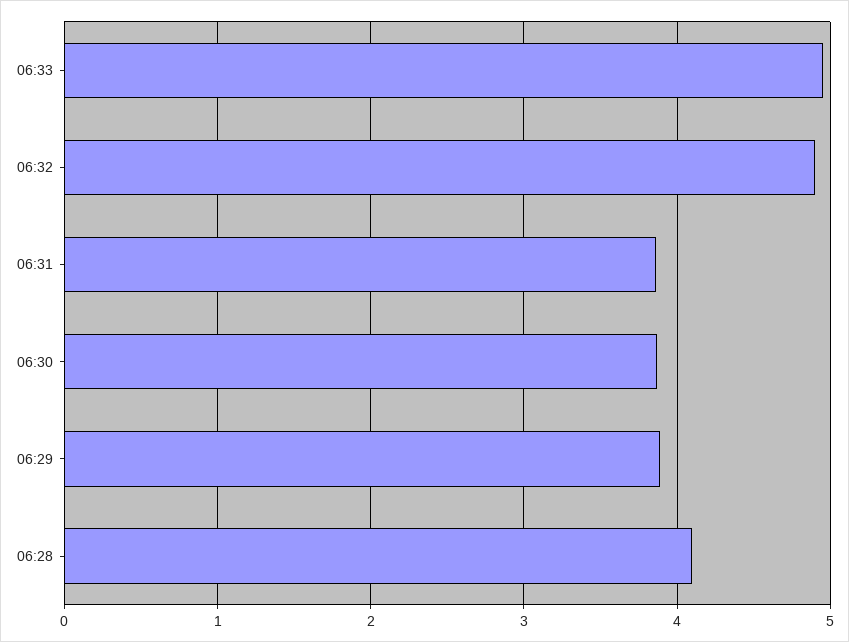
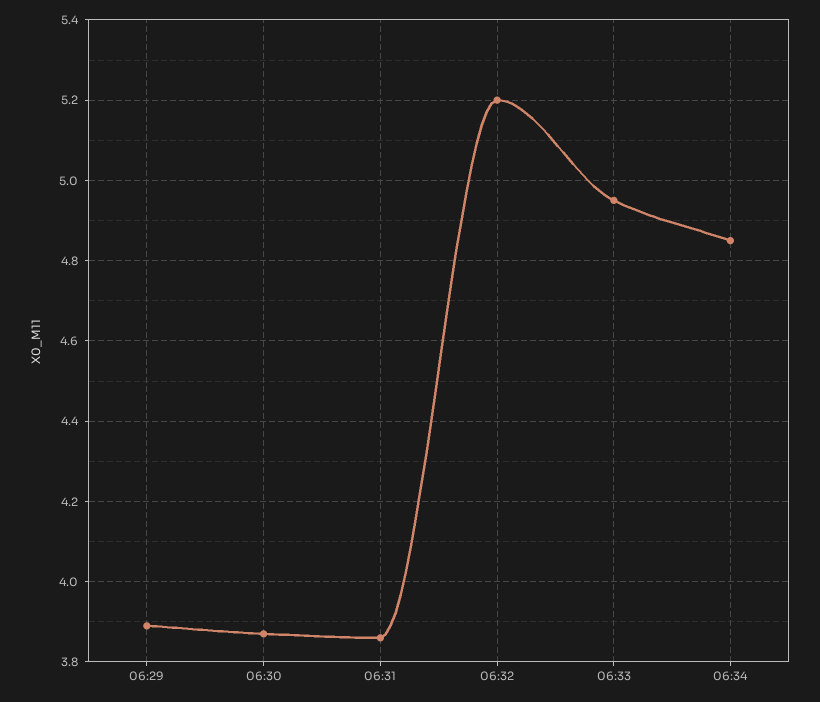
06:32: 4.9 -> 5.2
06:28: 4.1 -> none
06:34: none -> 4.85

